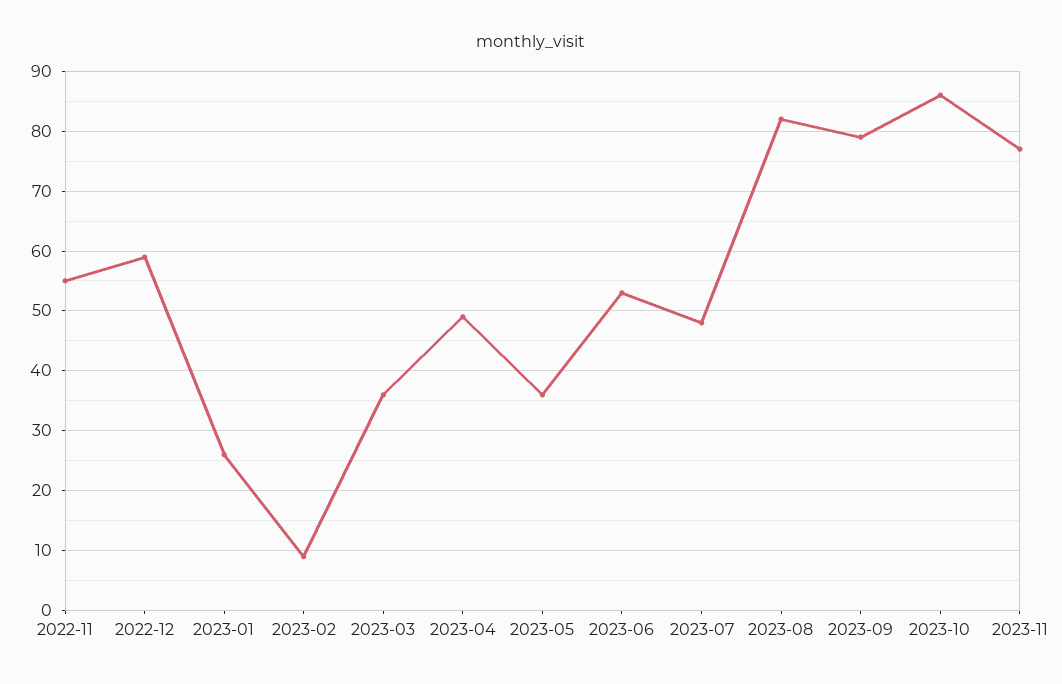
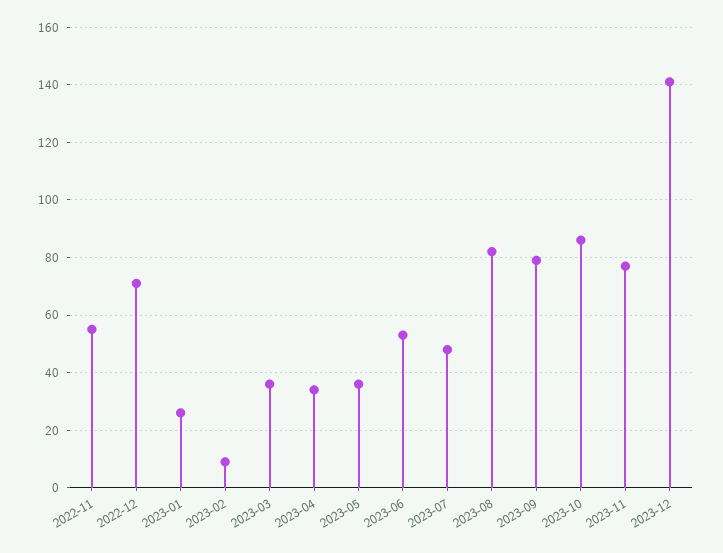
2022-12: 60 -> 70
2023-04: 50 -> 35
2023-12: none -> 140

